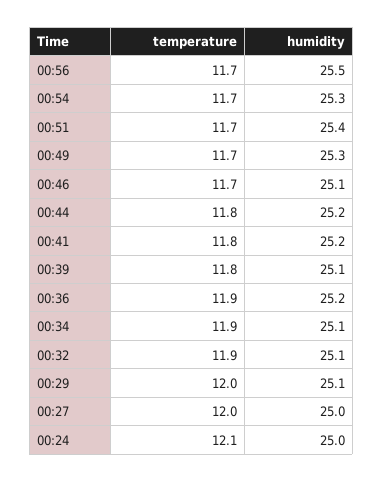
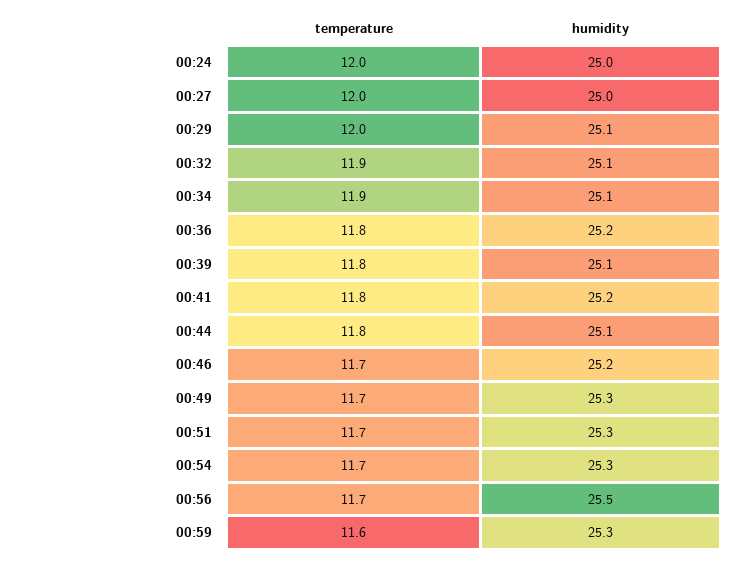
humidity, 00:51: 25.4 -> 25.3
humidity, 00:46: 25.1 -> 25.2
humidity, 00:44: 25.2 -> 25.1
temperature, 00:36: 11.9 -> 11.8
temperature, 00:24: 12.1 -> 12
temperature, 00:59: none -> 11.6
humidity, 00:59: none -> 25.3

